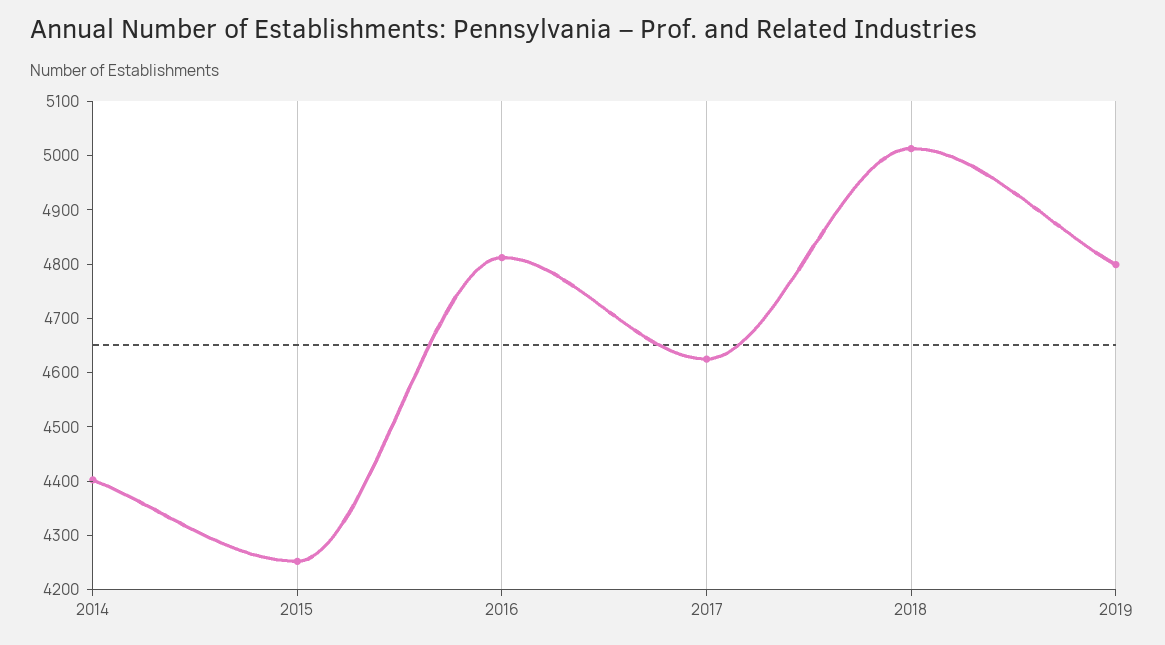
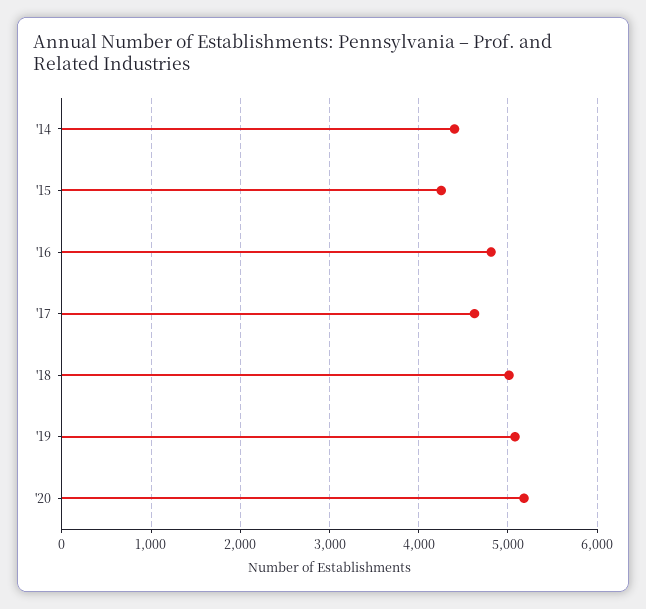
2019: 4800 -> 5100
'20: none -> 5200

